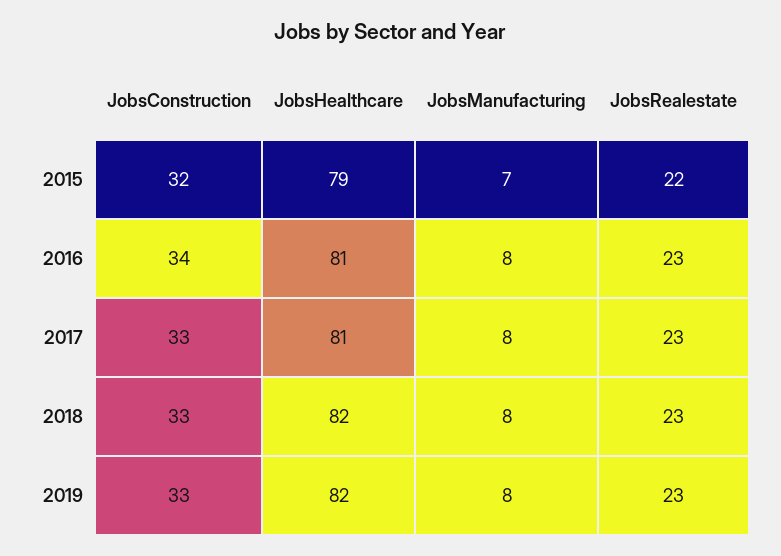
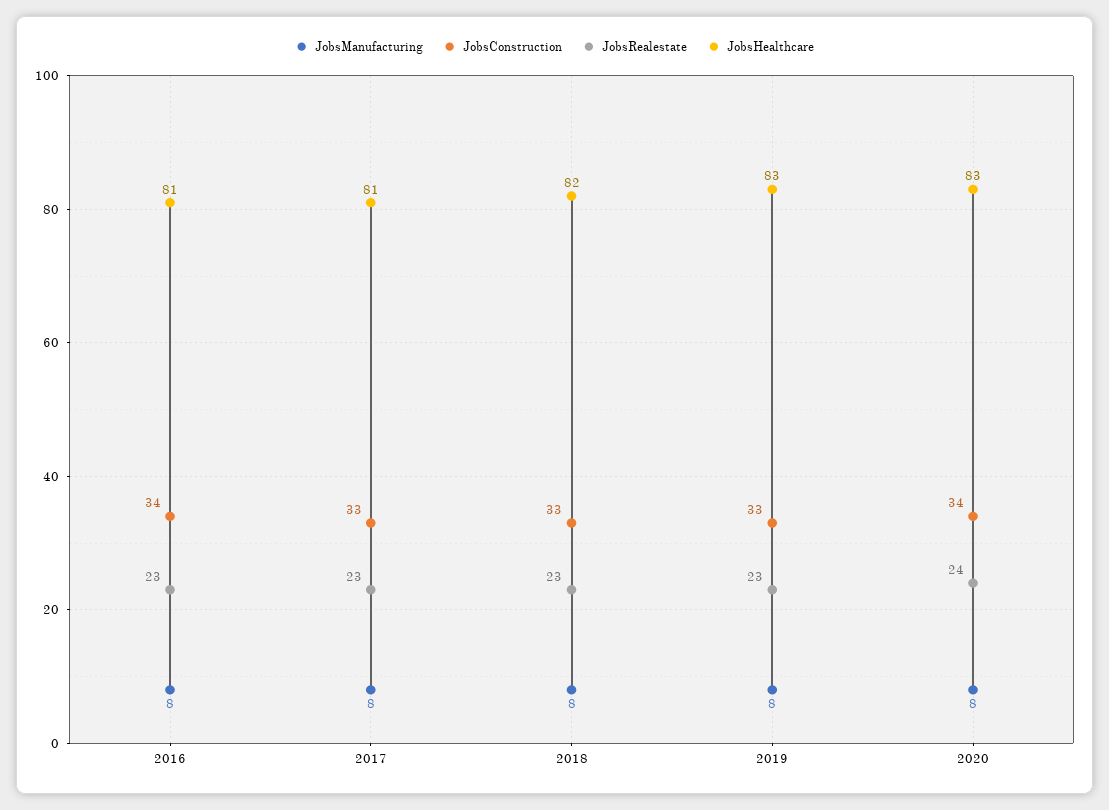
JobsConstruction, 2015: 32 -> none
JobsHealthcare, 2015: 79 -> none
JobsManufacturing, 2015: 7 -> none
JobsRealestate, 2015: 22 -> none
JobsHealthcare, 2019: 82 -> 83
JobsManufacturing, 2020: none -> 8
JobsConstruction, 2020: none -> 34
JobsRealestate, 2020: none -> 24
JobsHealthcare, 2020: none -> 83

